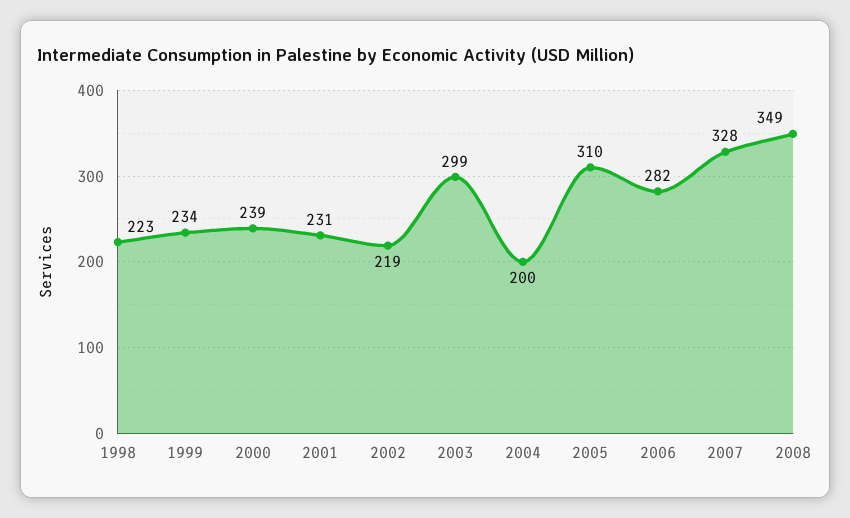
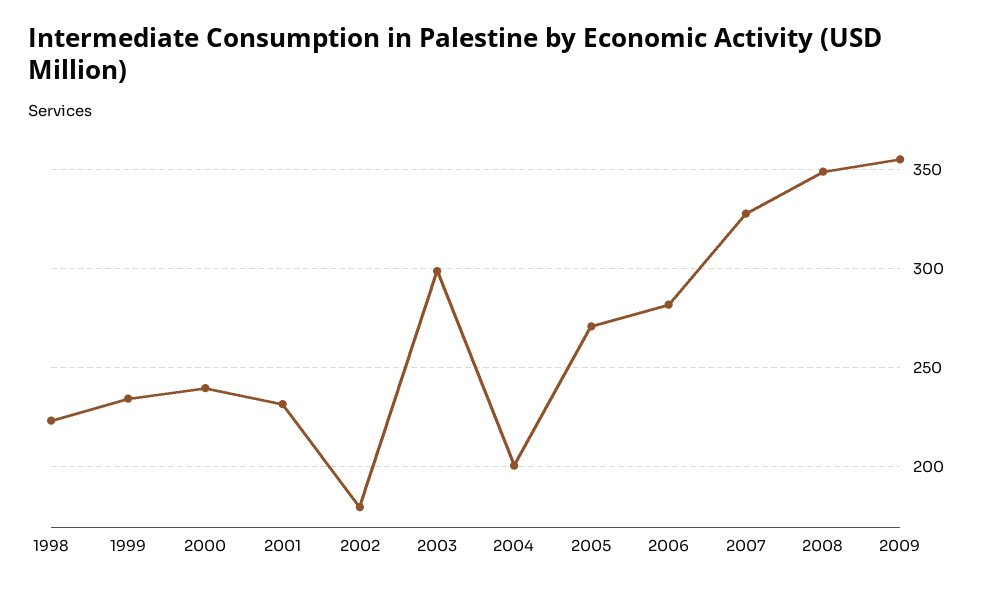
2002: 219 -> 180
2005: 310 -> 270
2009: none -> 355

